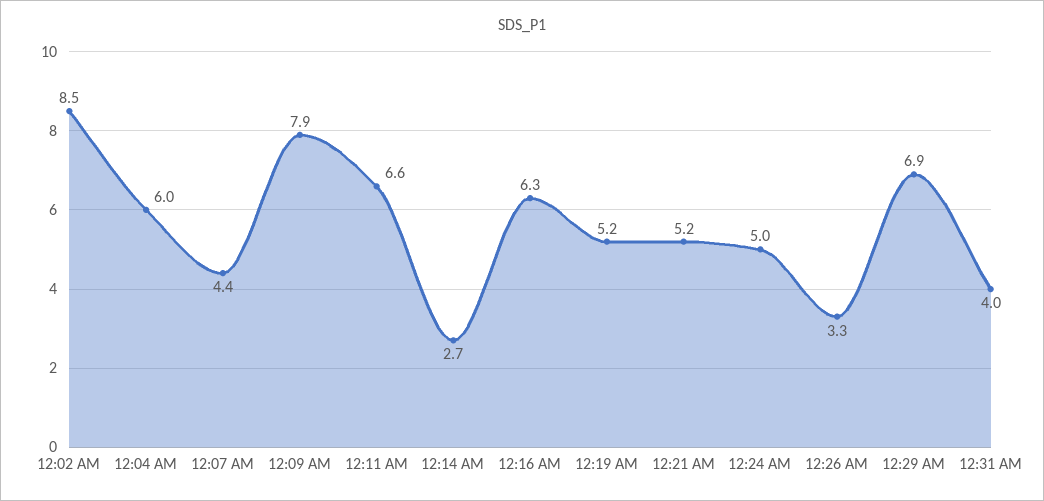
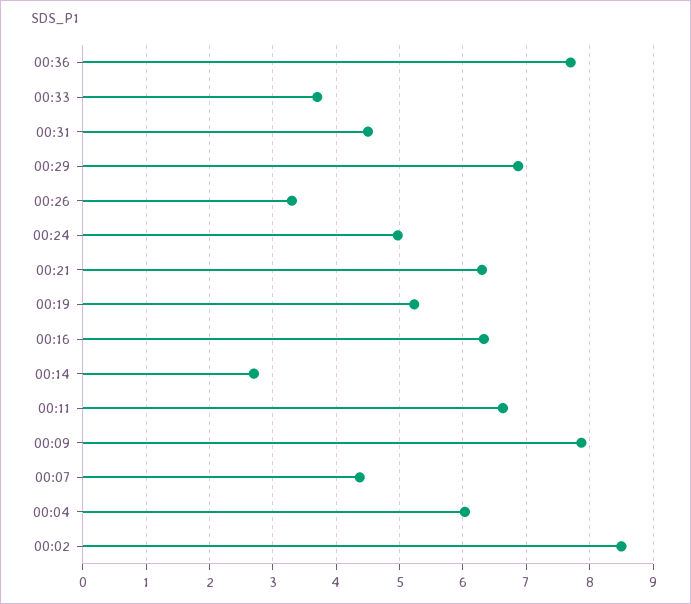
12:21 AM: 5.2 -> 6.3
12:31 AM: 4 -> 4.5
00:36: none -> 7.7
00:33: none -> 3.7

